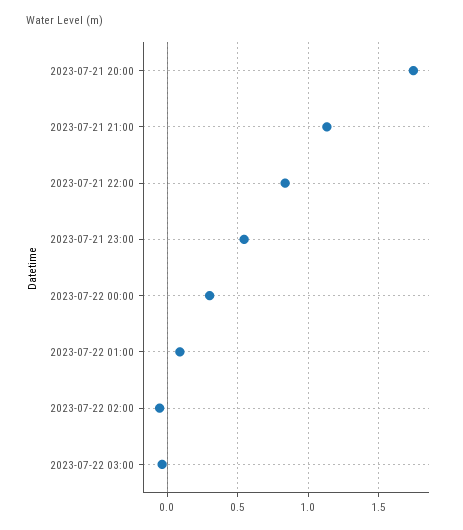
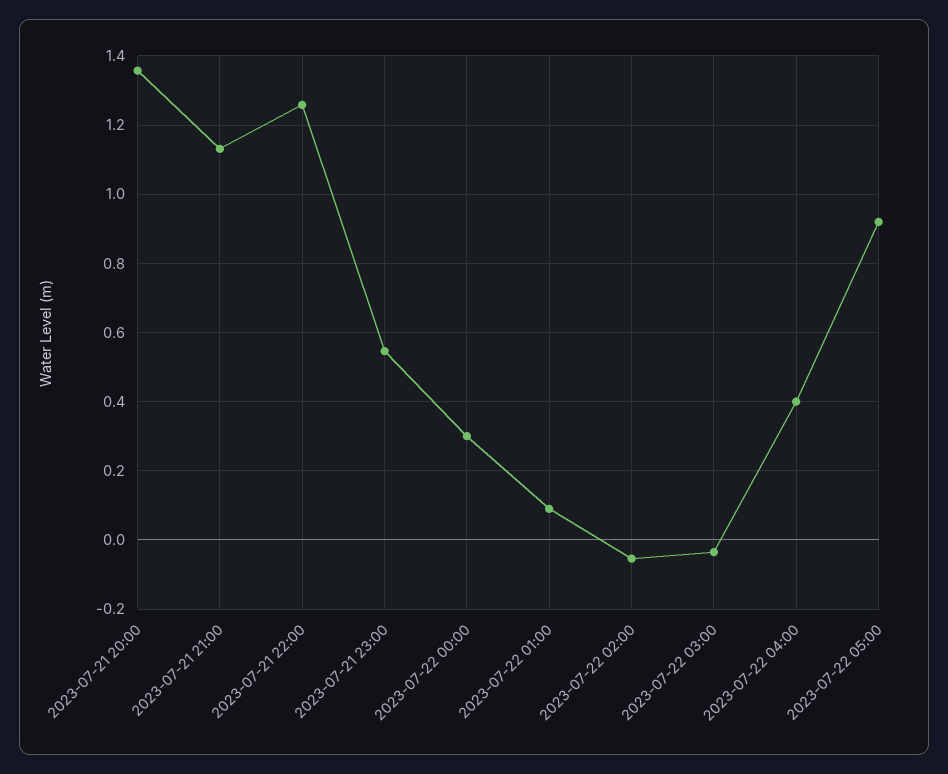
2023-07-21 20:00: 1.75 -> 1.36
2023-07-21 22:00: 0.85 -> 1.26
2023-07-22 04:00: none -> 0.4
2023-07-22 05:00: none -> 0.92

